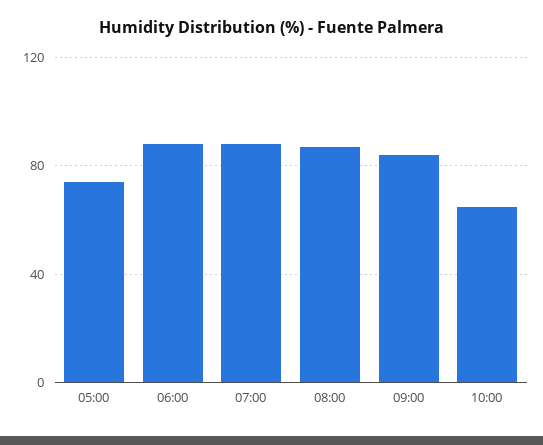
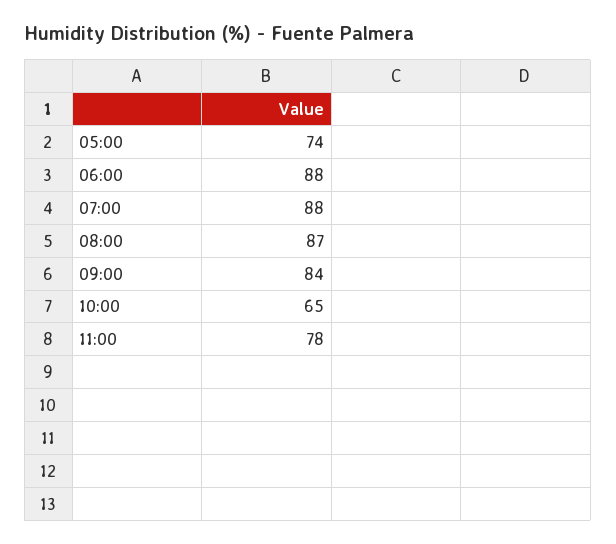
11:00: none -> 78

